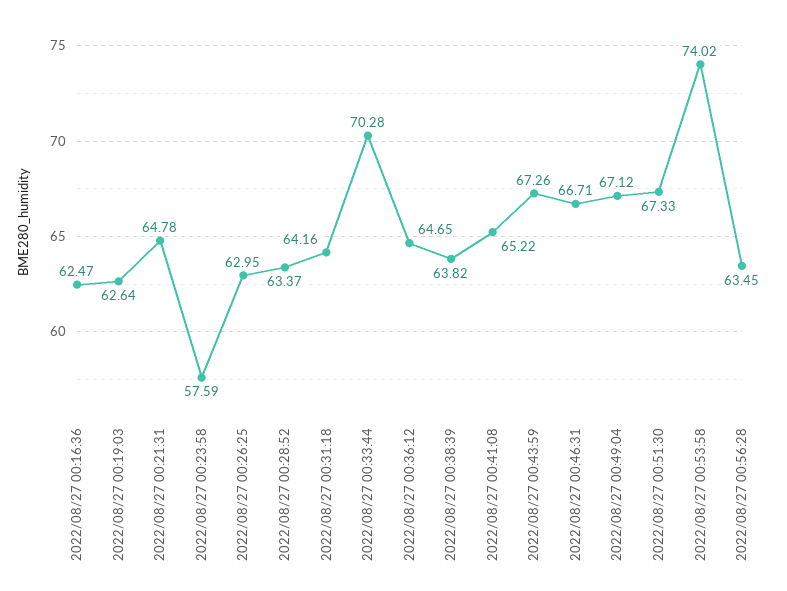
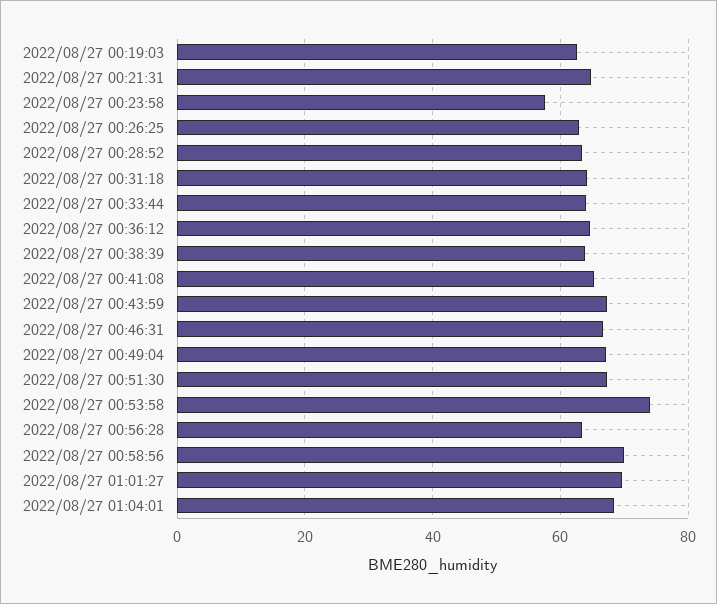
2022/08/27 00:16:36: 62.47 -> none
2022/08/27 00:33:44: 70.28 -> 64
2022/08/27 00:58:56: none -> 70
2022/08/27 01:01:27: none -> 70
2022/08/27 01:04:01: none -> 68

